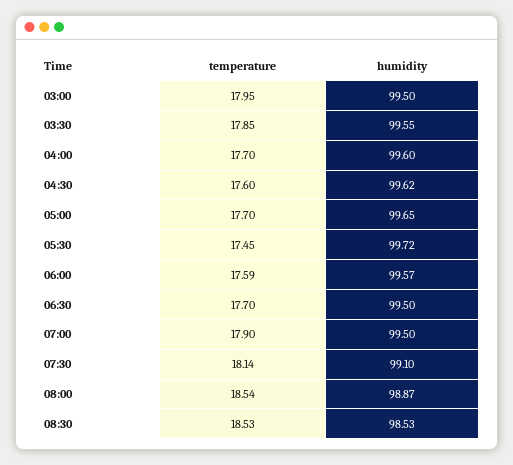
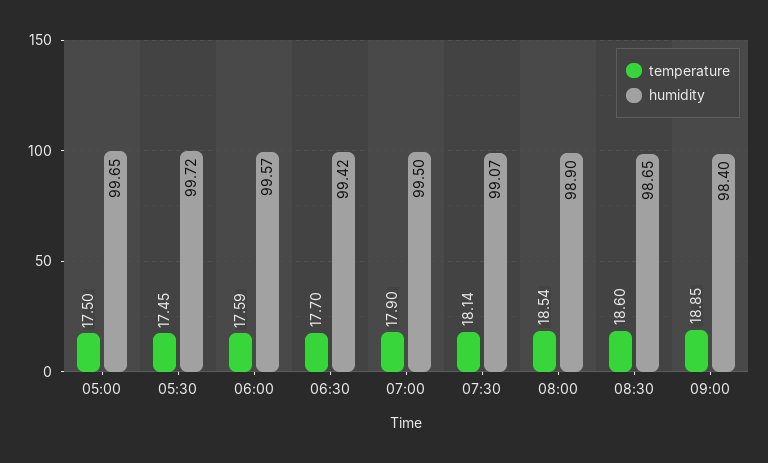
temperature, 03:00: 17.95 -> none
humidity, 03:00: 99.5 -> none
temperature, 03:30: 17.85 -> none
humidity, 03:30: 99.55 -> none
temperature, 04:00: 17.7 -> none
humidity, 04:00: 99.6 -> none
temperature, 04:30: 17.6 -> none
humidity, 04:30: 99.62 -> none
temperature, 05:00: 17.7 -> 17.5
humidity, 06:30: 99.5 -> 99.42
humidity, 07:30: 99.1 -> 99.07
humidity, 08:00: 98.87 -> 98.9
temperature, 08:30: 18.53 -> 18.6
humidity, 08:30: 98.53 -> 98.65
temperature, 09:00: none -> 18.85
humidity, 09:00: none -> 98.4

